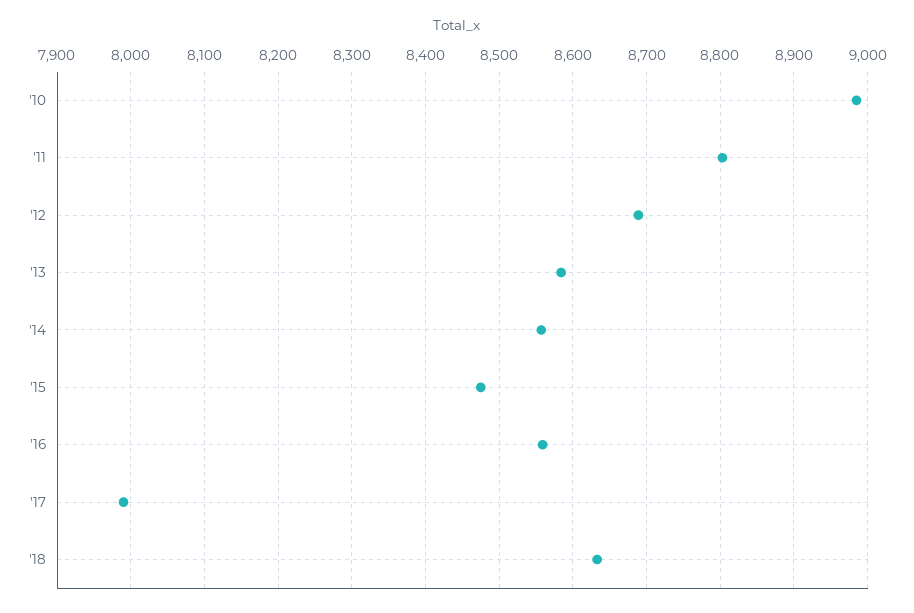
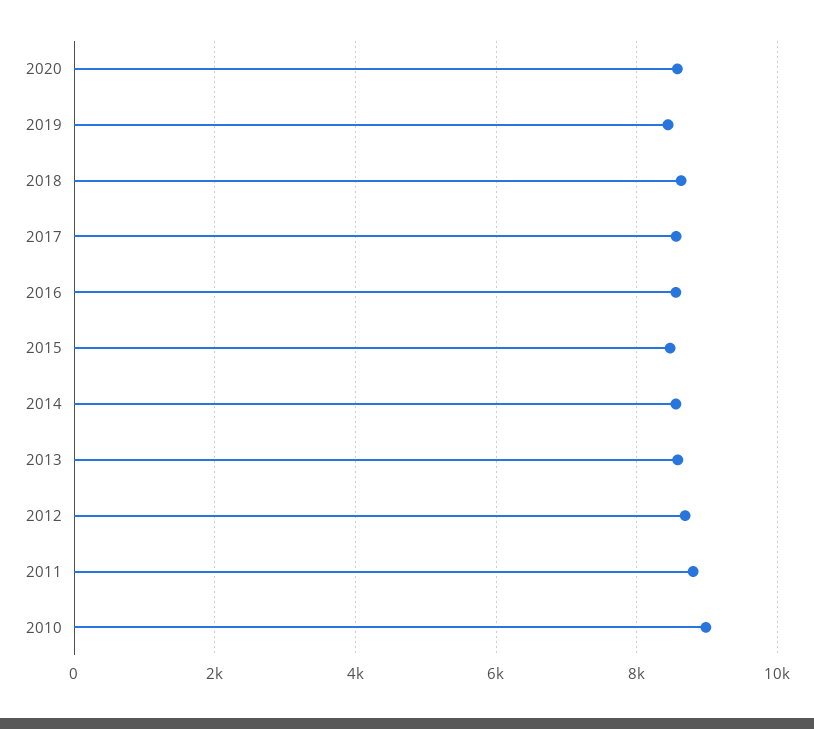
'17: 7990 -> 8600
2020: none -> 8600
2019: none -> 8400

